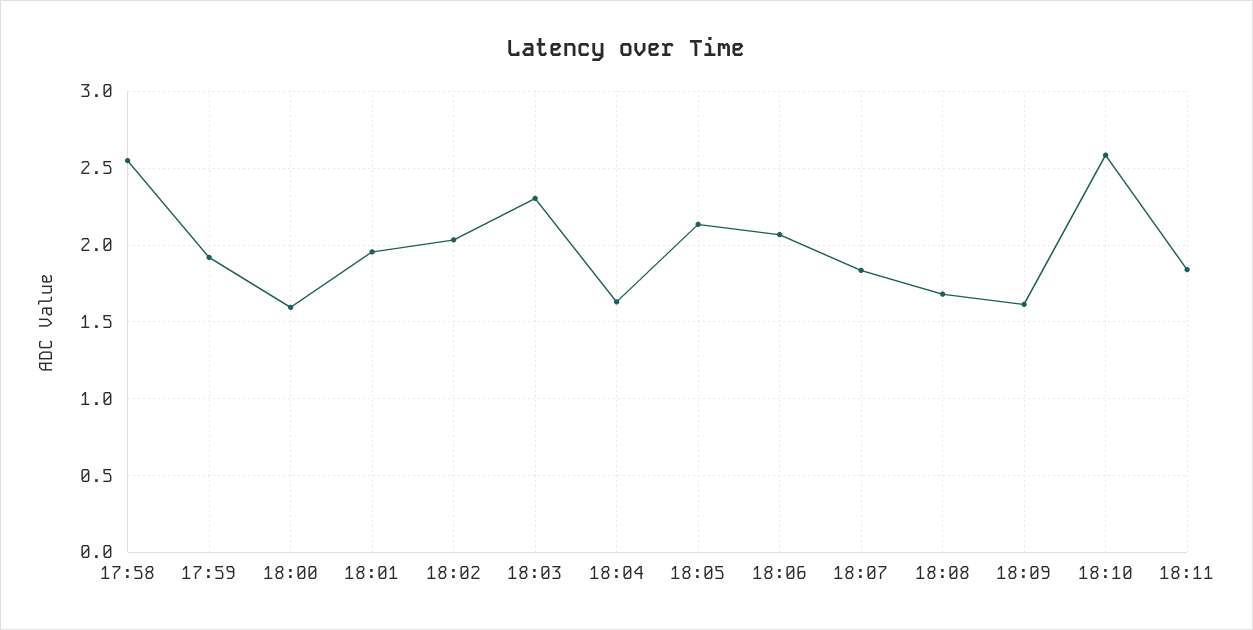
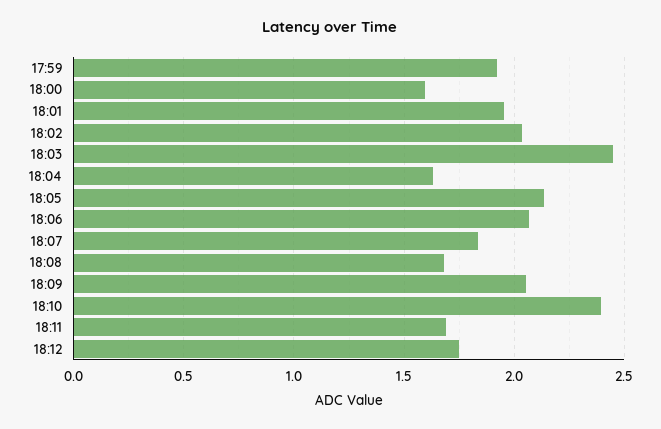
17:58: 2.55 -> none
18:03: 2.3 -> 2.45
18:09: 1.6 -> 2.05
18:10: 2.6 -> 2.4
18:11: 1.85 -> 1.7
18:12: none -> 1.75

